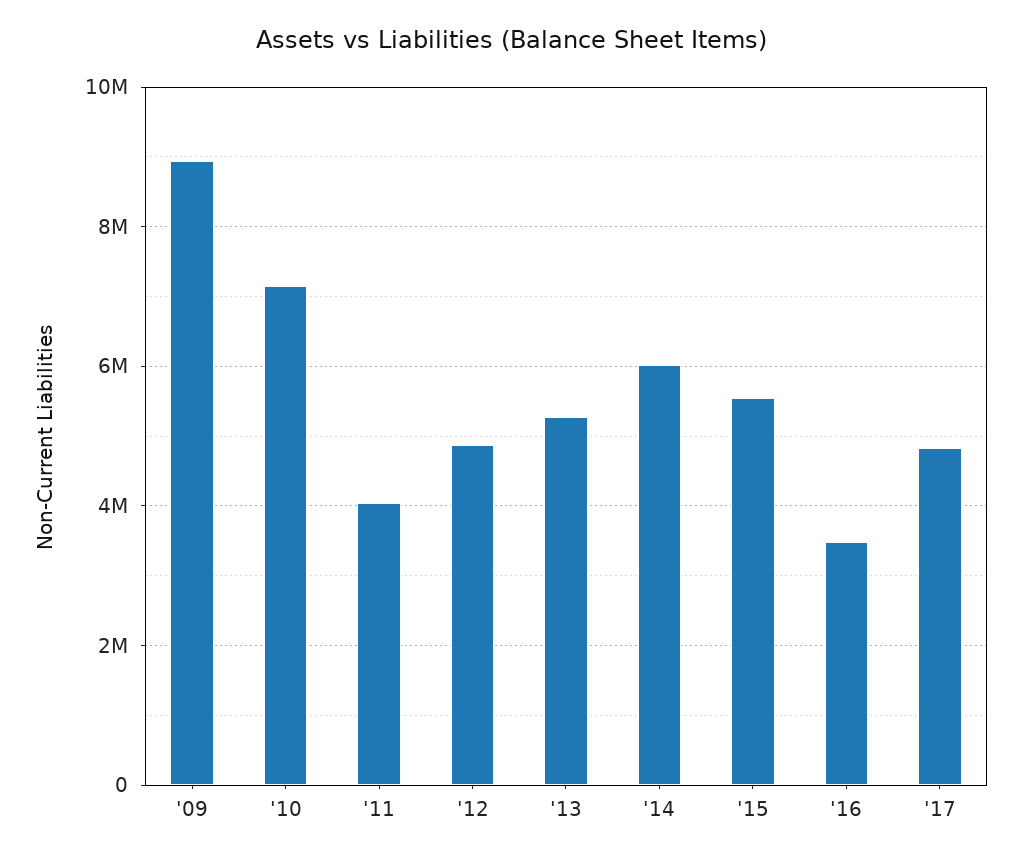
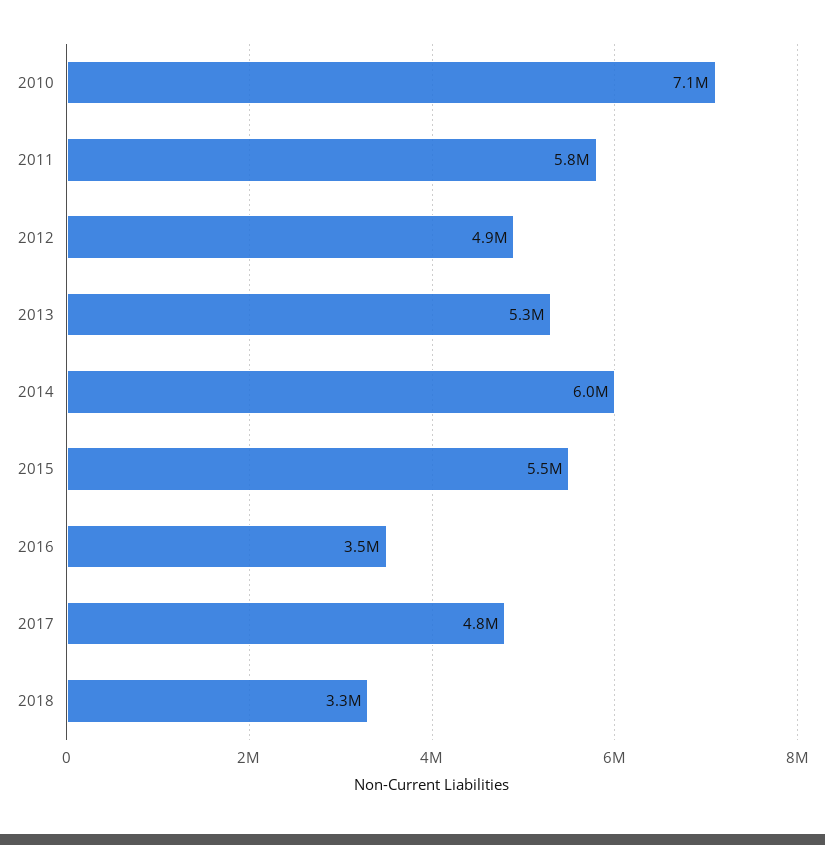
'09: 9000000 -> none
'11: 4000000 -> 5800000
2018: none -> 3300000

